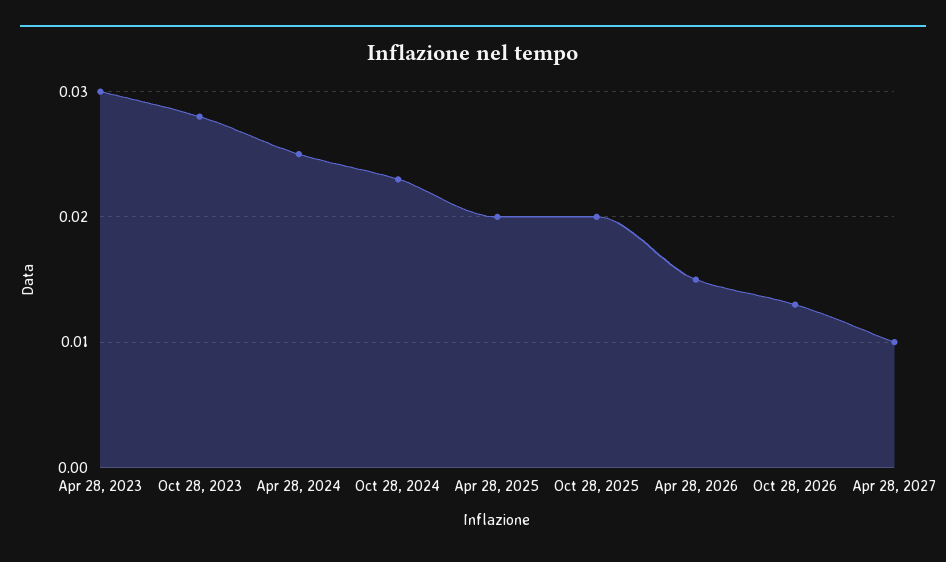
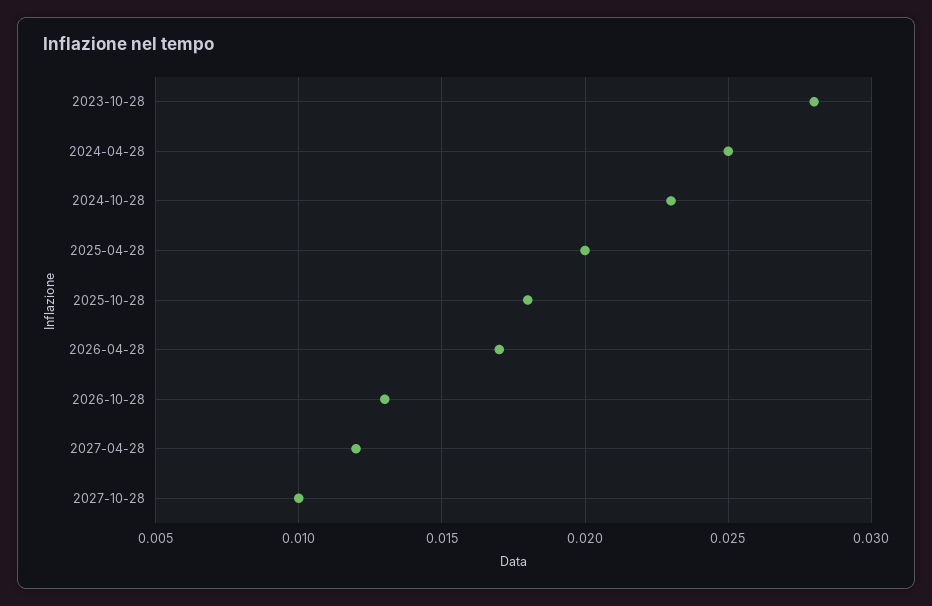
Apr 28, 2023: 0.03 -> none
Oct 28, 2025: 0.02 -> 0.018
Apr 28, 2026: 0.015 -> 0.017
Apr 28, 2027: 0.01 -> 0.012
2027-10-28: none -> 0.01

